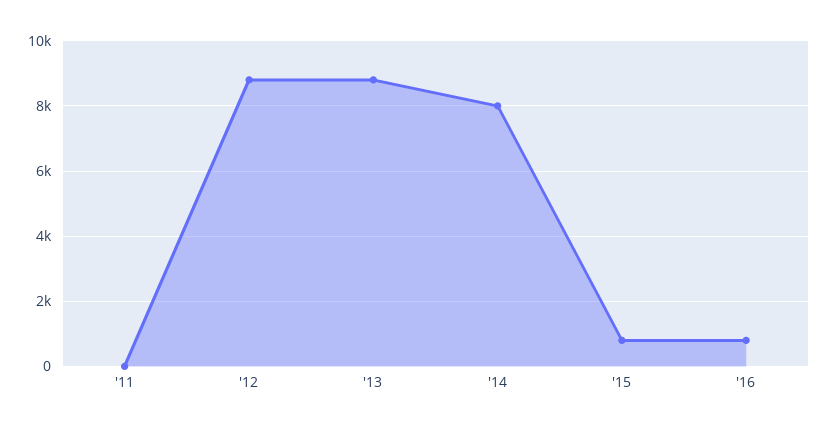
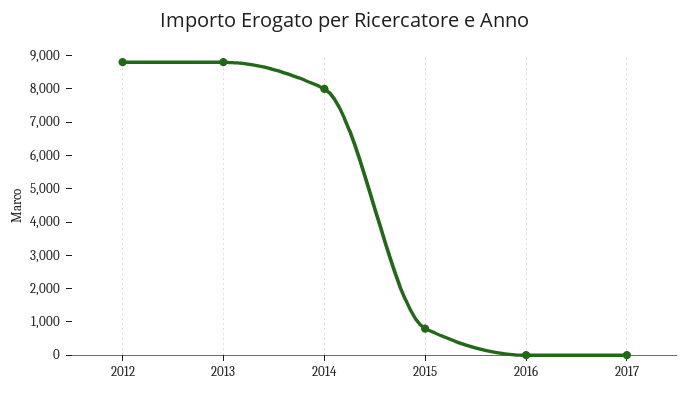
'11: 0 -> none
'16: 800 -> 0
2017: none -> 0

